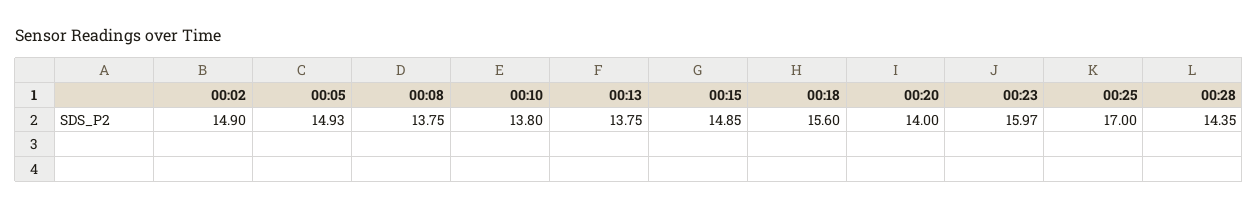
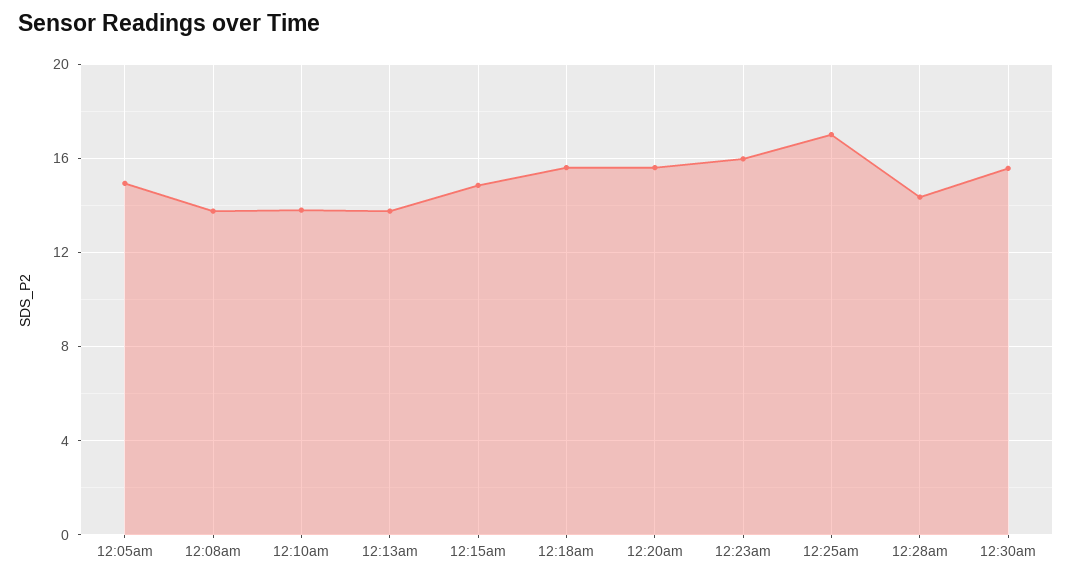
00:02: 14.9 -> none
00:20: 14 -> 15.5
12:30am: none -> 15.5

